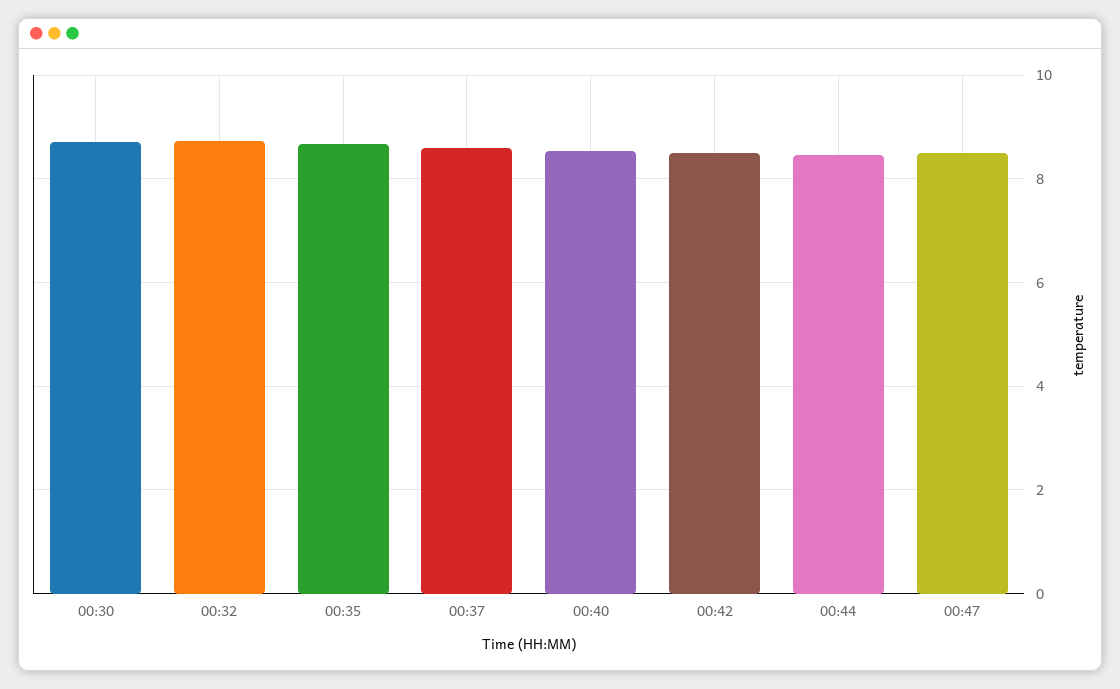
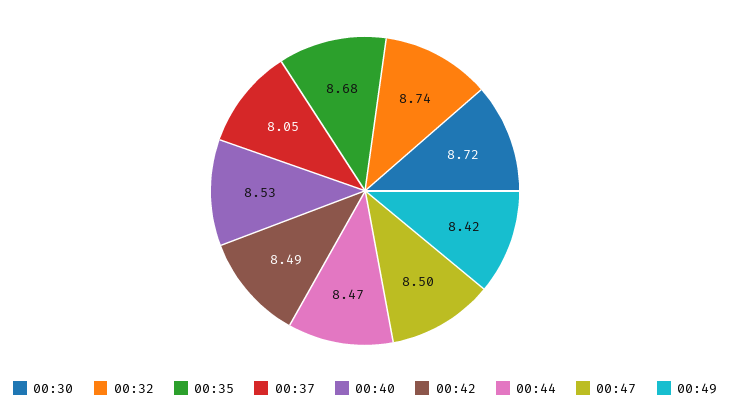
00:37: 8.6 -> 8.05
00:49: none -> 8.42

